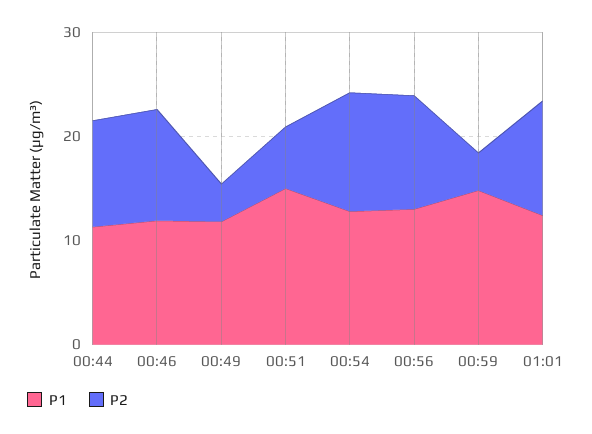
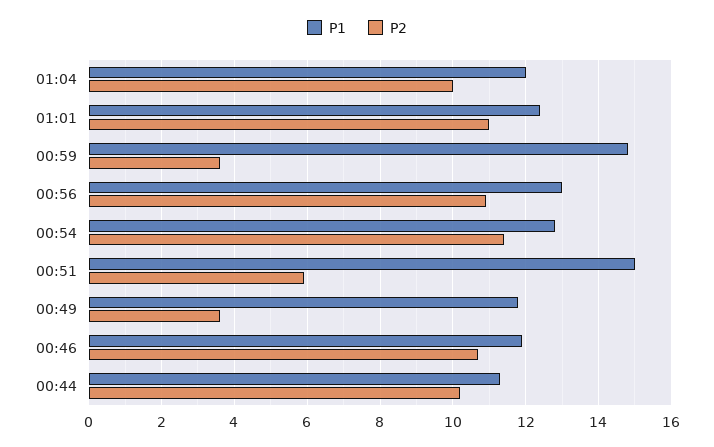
P1, 01:04: none -> 12
P2, 01:04: none -> 10

